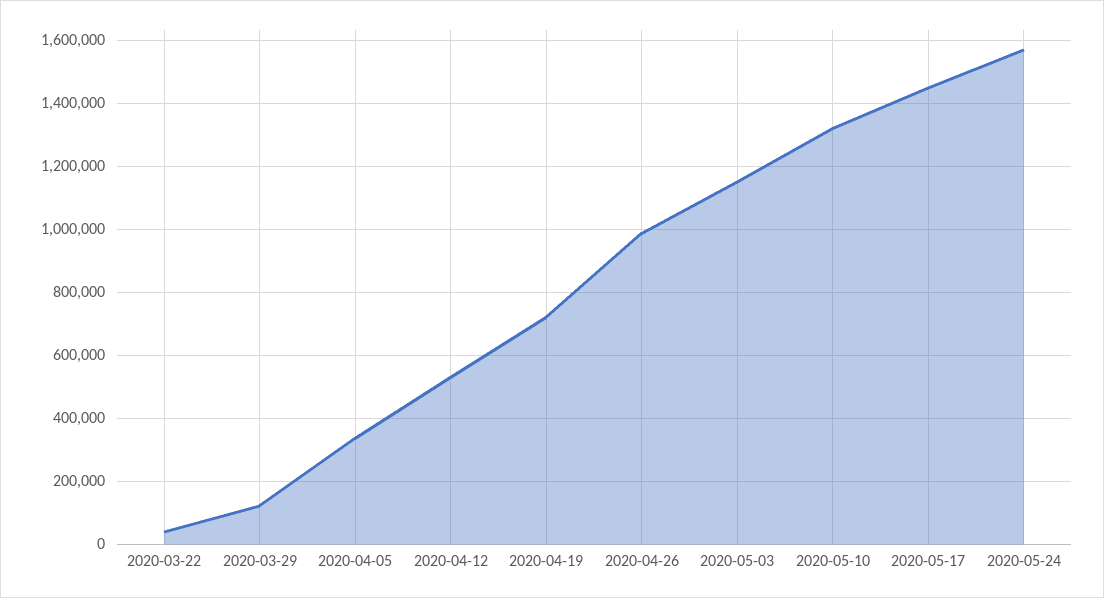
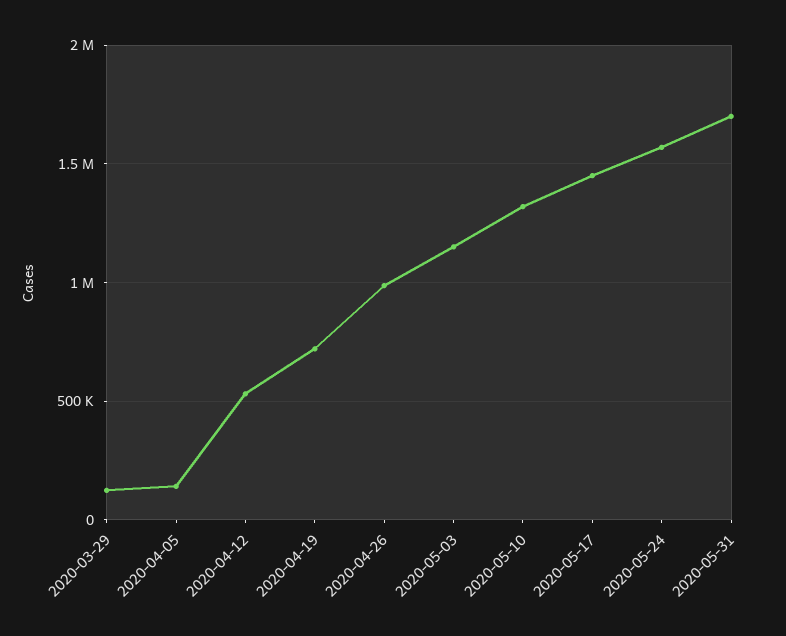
2020-03-22: 40000 -> none
2020-04-05: 340000 -> 150000
2020-05-31: none -> 1700000

